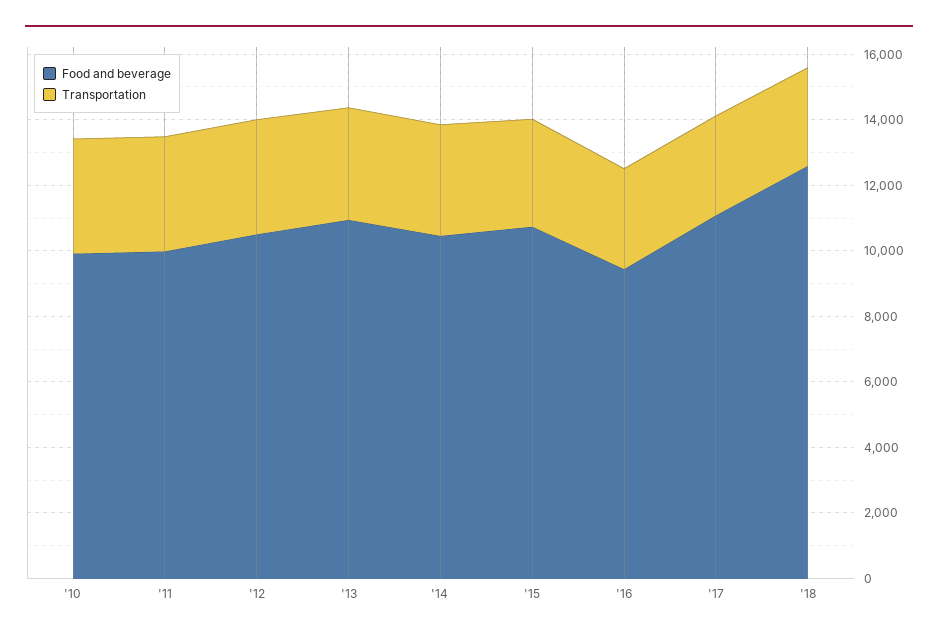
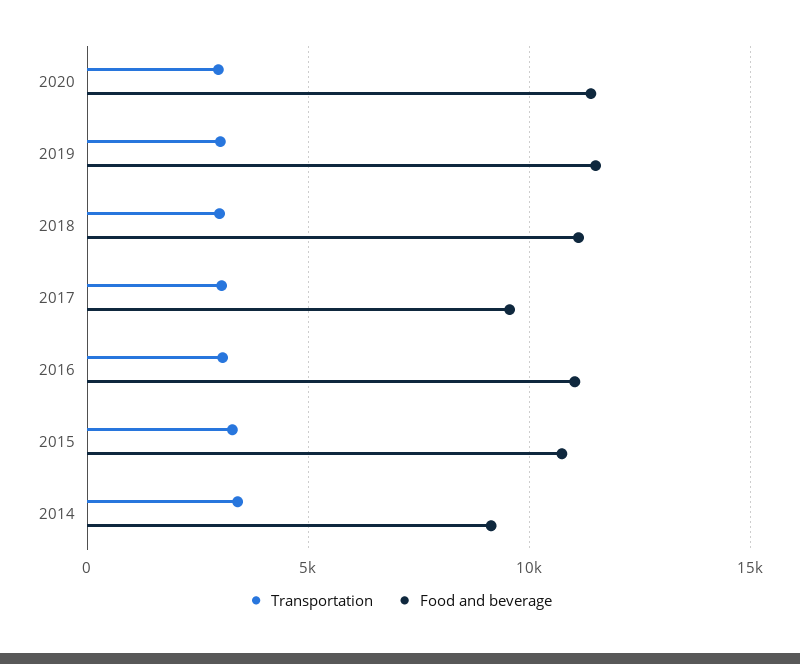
Food and beverage, '10: 10000 -> none
Transportation, '10: 3500 -> none
Food and beverage, '11: 10000 -> none
Transportation, '11: 3500 -> none
Food and beverage, '12: 10500 -> none
Transportation, '12: 3500 -> none
Food and beverage, '13: 11000 -> none
Transportation, '13: 3500 -> none
Food and beverage, '14: 10500 -> 9000
Food and beverage, '16: 9500 -> 11000
Food and beverage, '17: 11000 -> 9500
Food and beverage, '18: 12500 -> 11000
Transportation, 2020: none -> 3000
Food and beverage, 2020: none -> 11500
Transportation, 2019: none -> 3000
Food and beverage, 2019: none -> 11500

